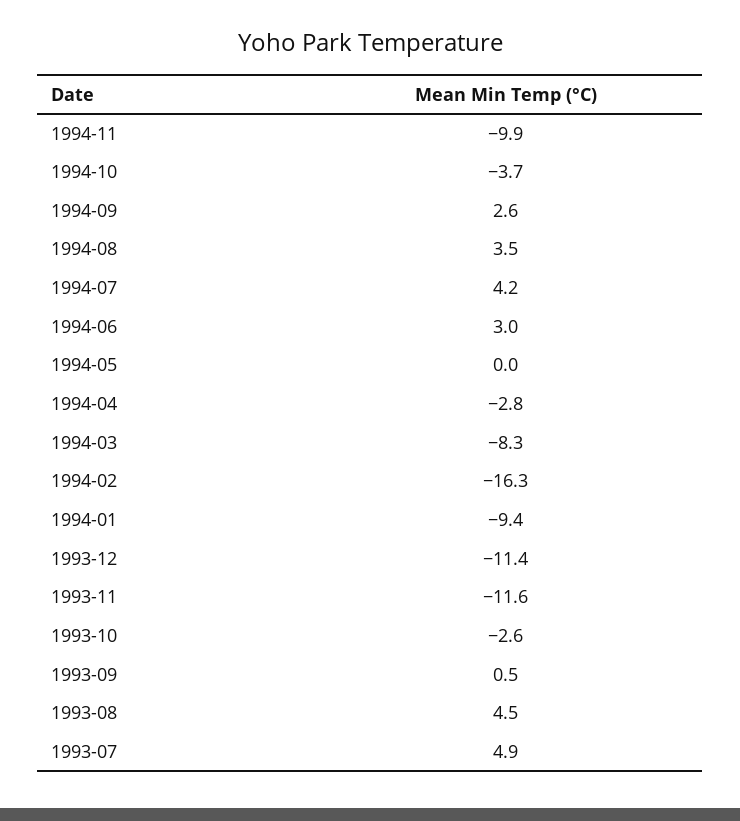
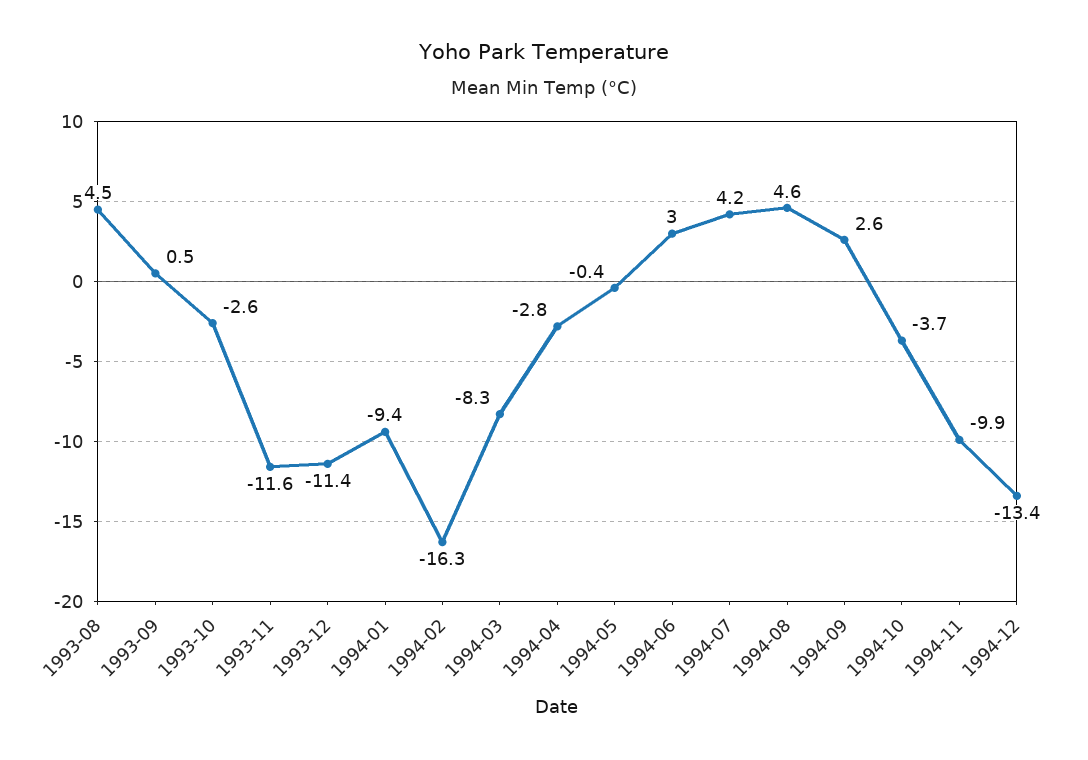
1994-08: 3.5 -> 4.6
1994-05: 0 -> -0.4
1993-07: 4.9 -> none
1994-12: none -> -13.4

